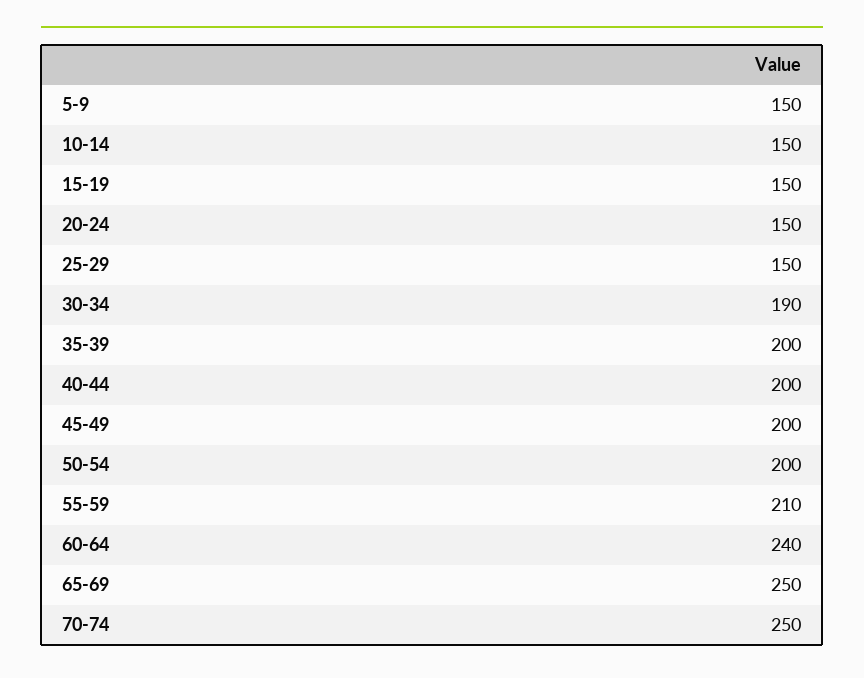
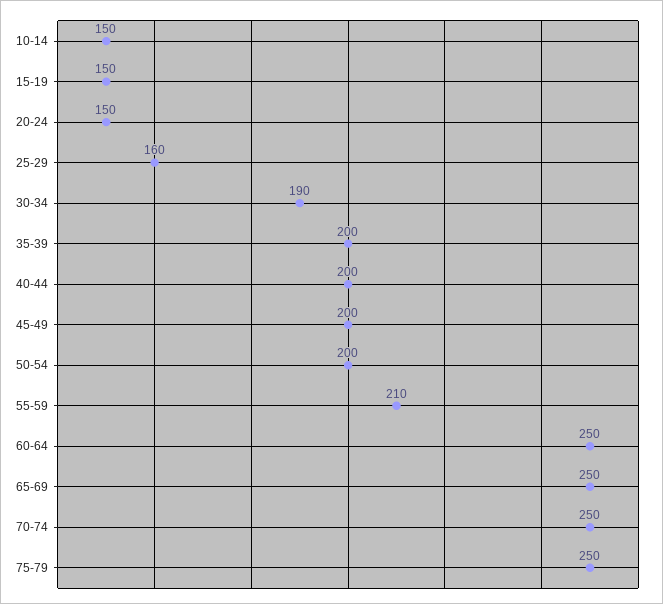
5-9: 150 -> none
25-29: 150 -> 160
60-64: 240 -> 250
75-79: none -> 250

